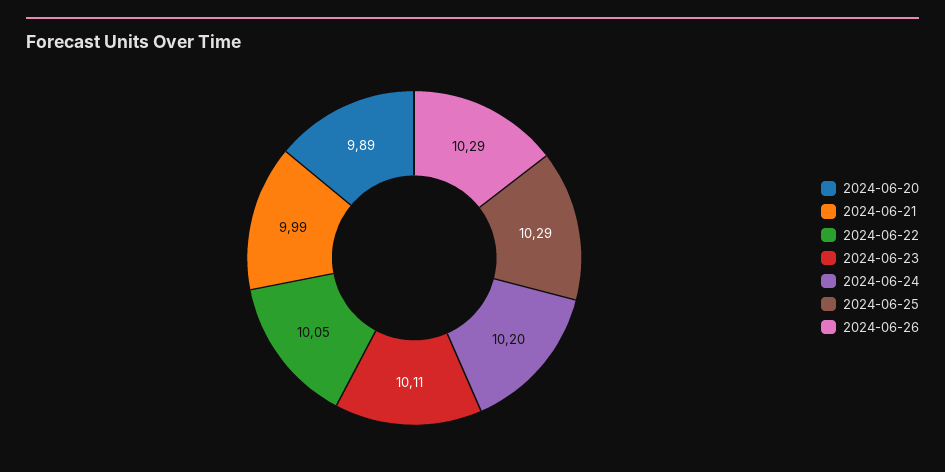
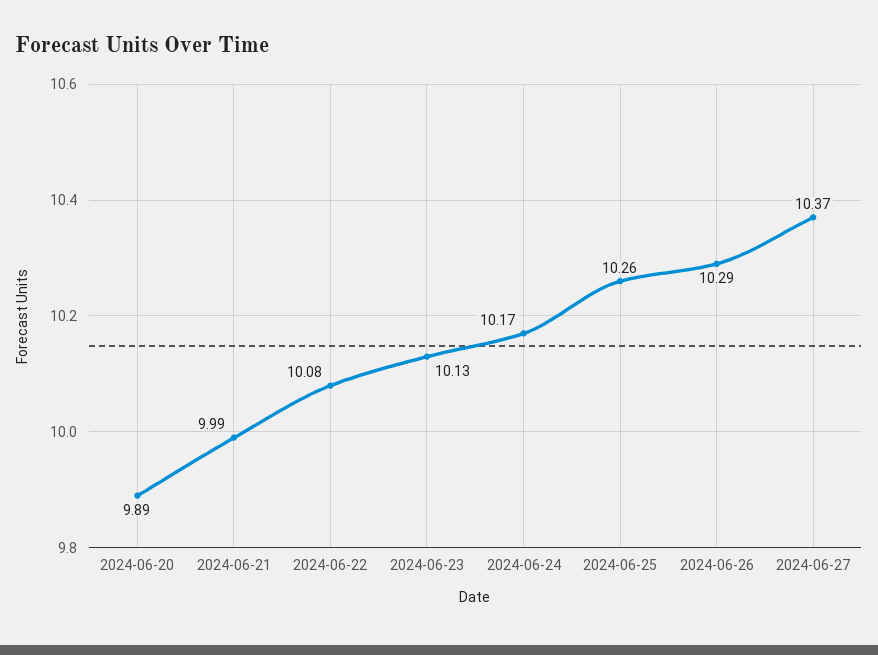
2024-06-22: 10.05 -> 10.08
2024-06-23: 10.11 -> 10.13
2024-06-24: 10.2 -> 10.17
2024-06-25: 10.29 -> 10.26
2024-06-27: none -> 10.37

